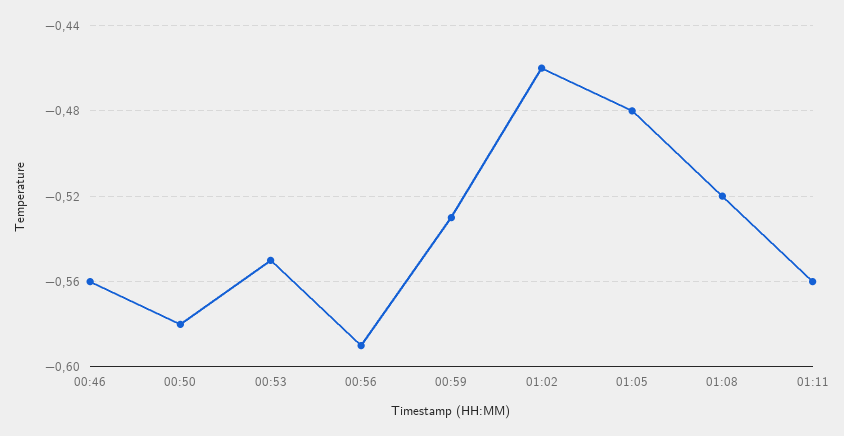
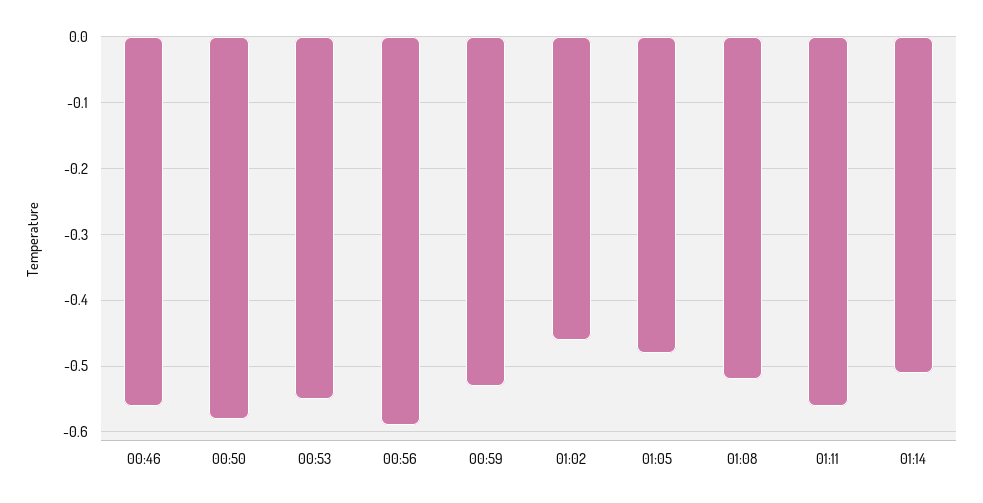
01:14: none -> -0.51

